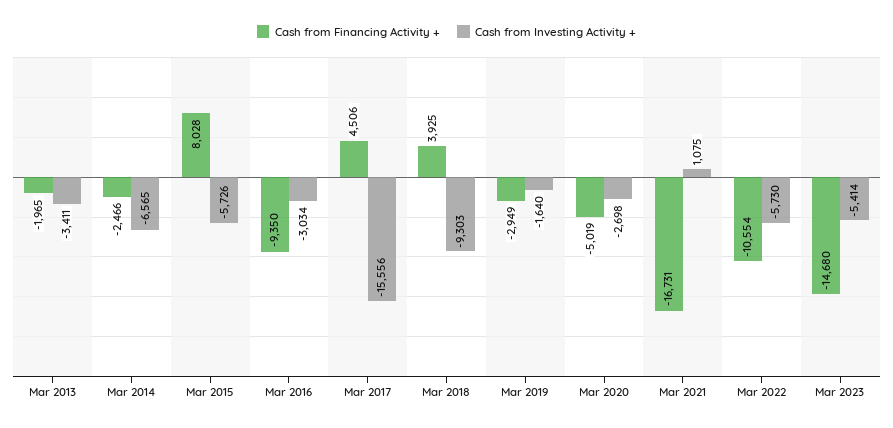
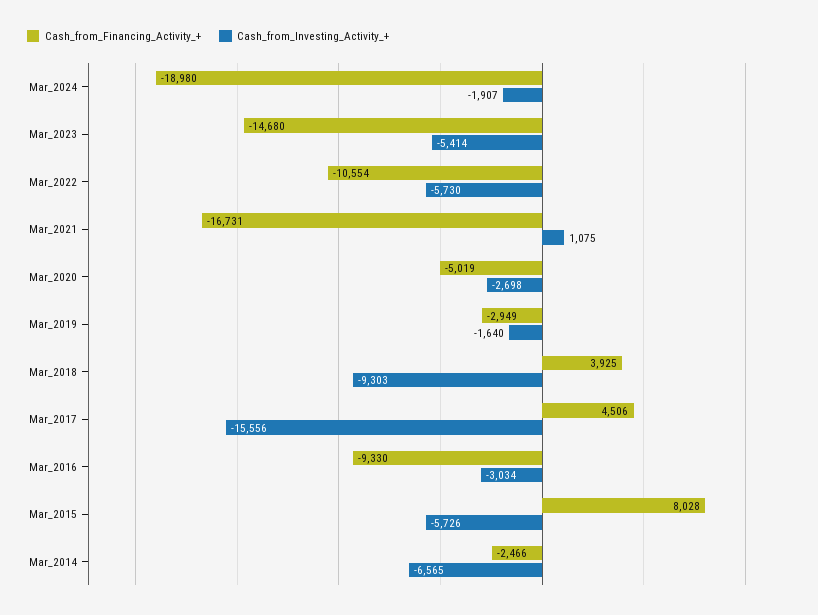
Cash from Financing Activity +, Mar 2013: -1965 -> none
Cash from Investing Activity +, Mar 2013: -3411 -> none
Cash from Financing Activity +, Mar 2016: -9350 -> -9330
Cash from Financing Activity +, Mar_2024: none -> -18980
Cash from Investing Activity +, Mar_2024: none -> -1907

